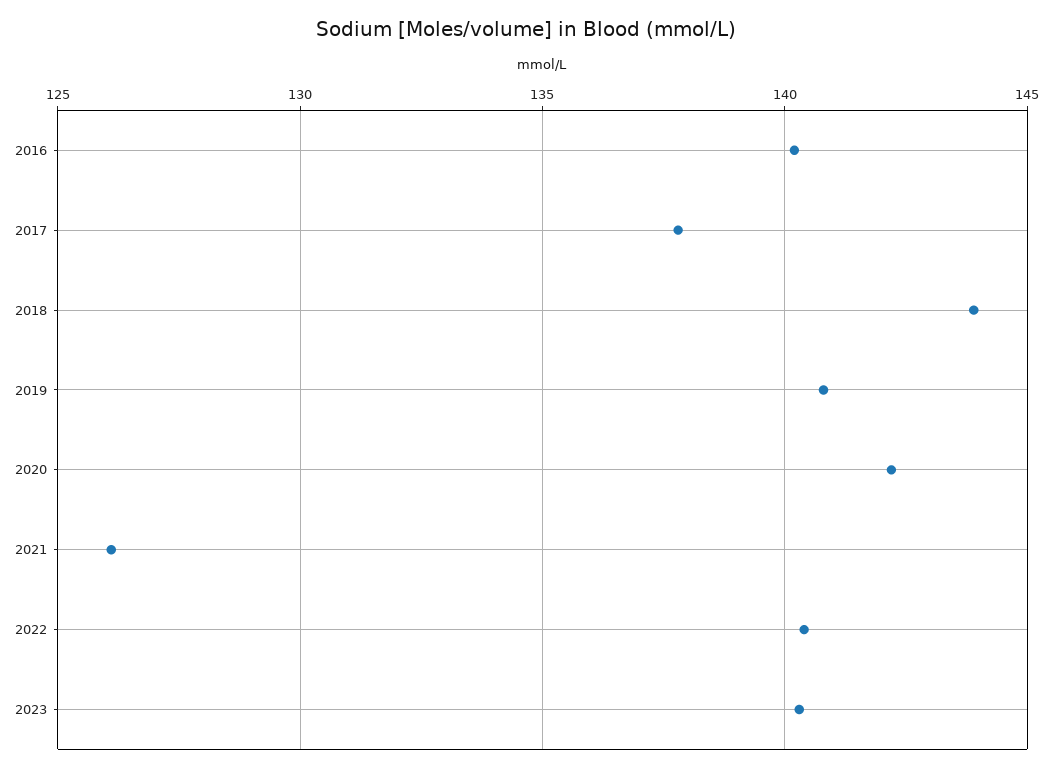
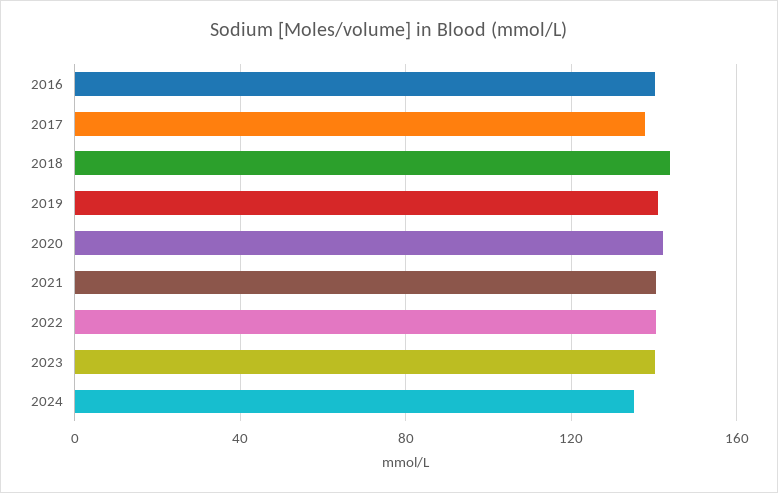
2021: 126 -> 140
2024: none -> 135

